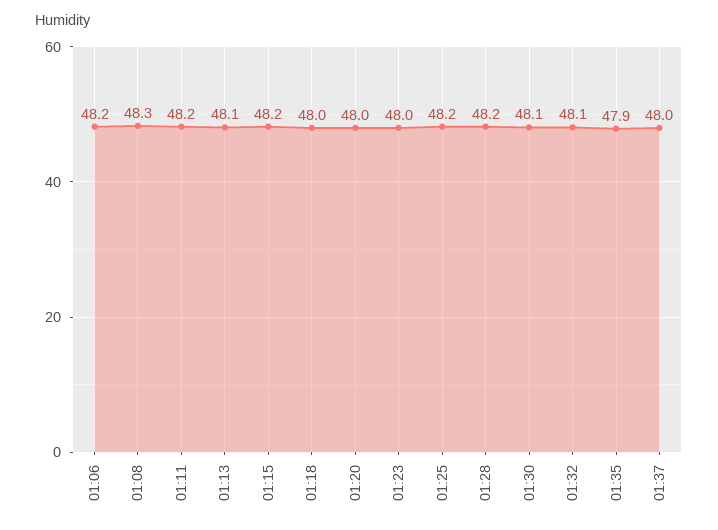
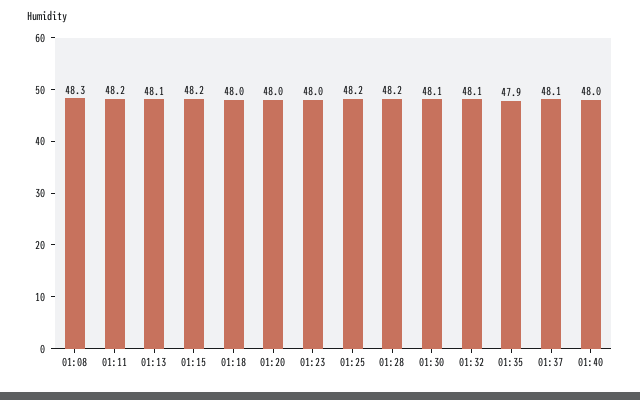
01:06: 48.2 -> none
01:37: 48 -> 48.1
01:40: none -> 48

